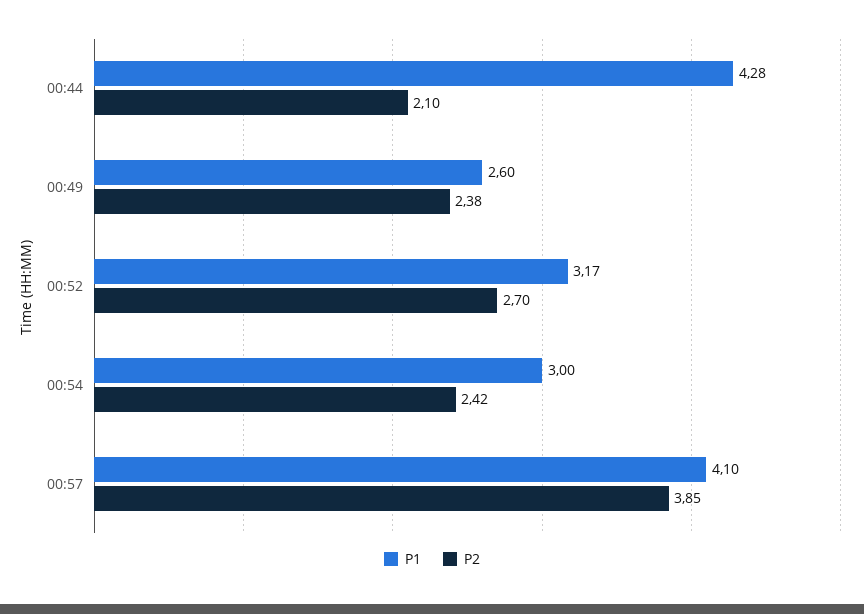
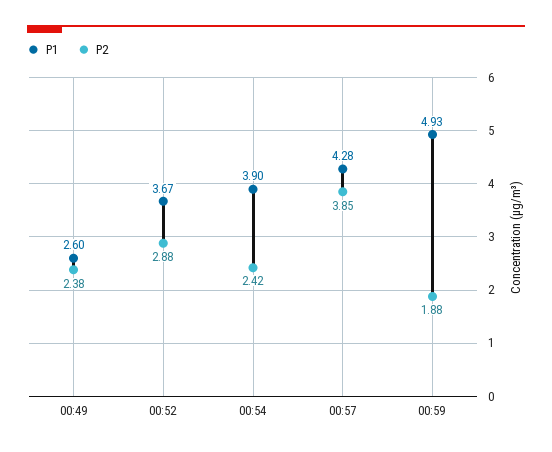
P1, 00:44: 4.28 -> none
P2, 00:44: 2.1 -> none
P1, 00:52: 3.17 -> 3.67
P2, 00:52: 2.7 -> 2.88
P1, 00:54: 3 -> 3.9
P1, 00:57: 4.1 -> 4.28
P1, 00:59: none -> 4.93
P2, 00:59: none -> 1.88

